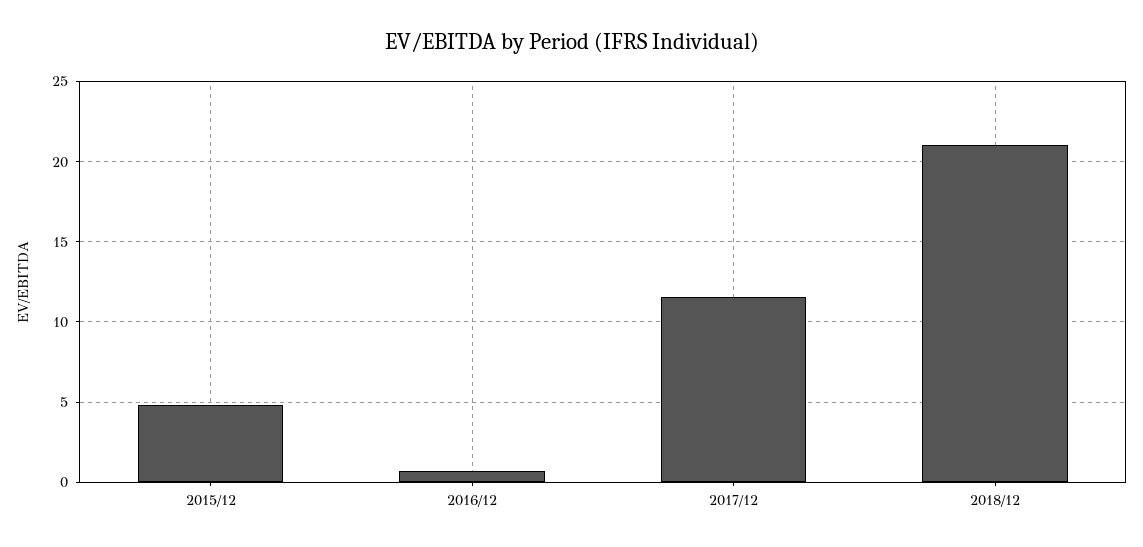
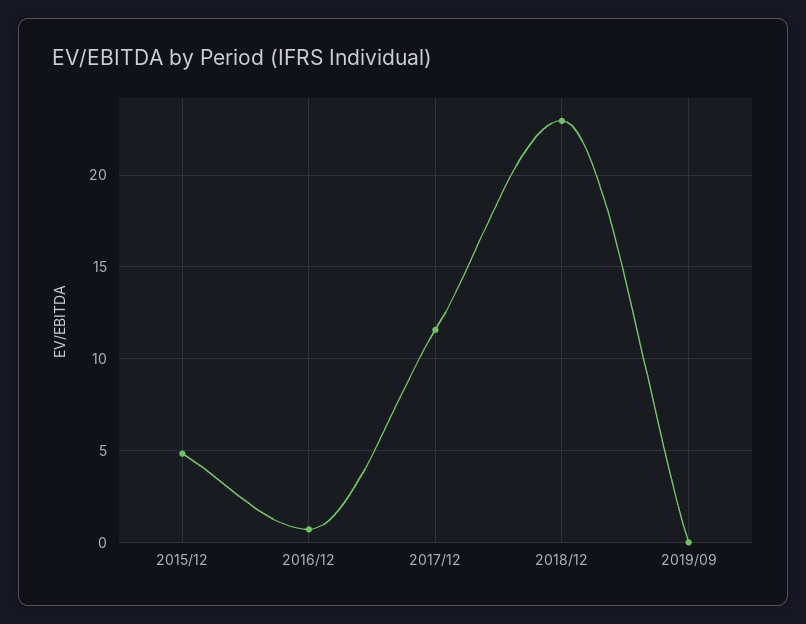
2018/12: 21 -> 23
2019/09: none -> 0

